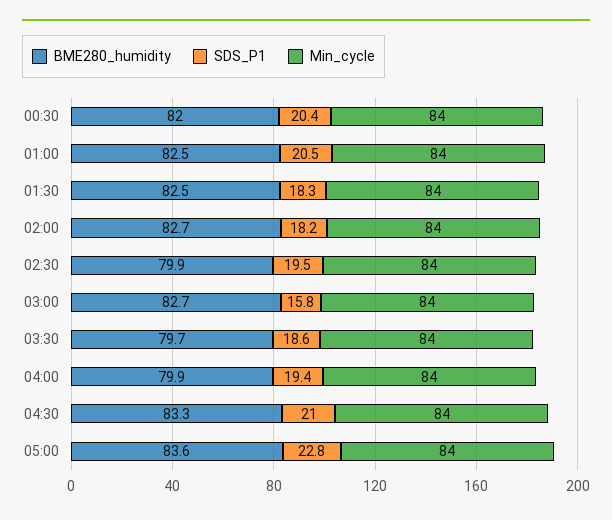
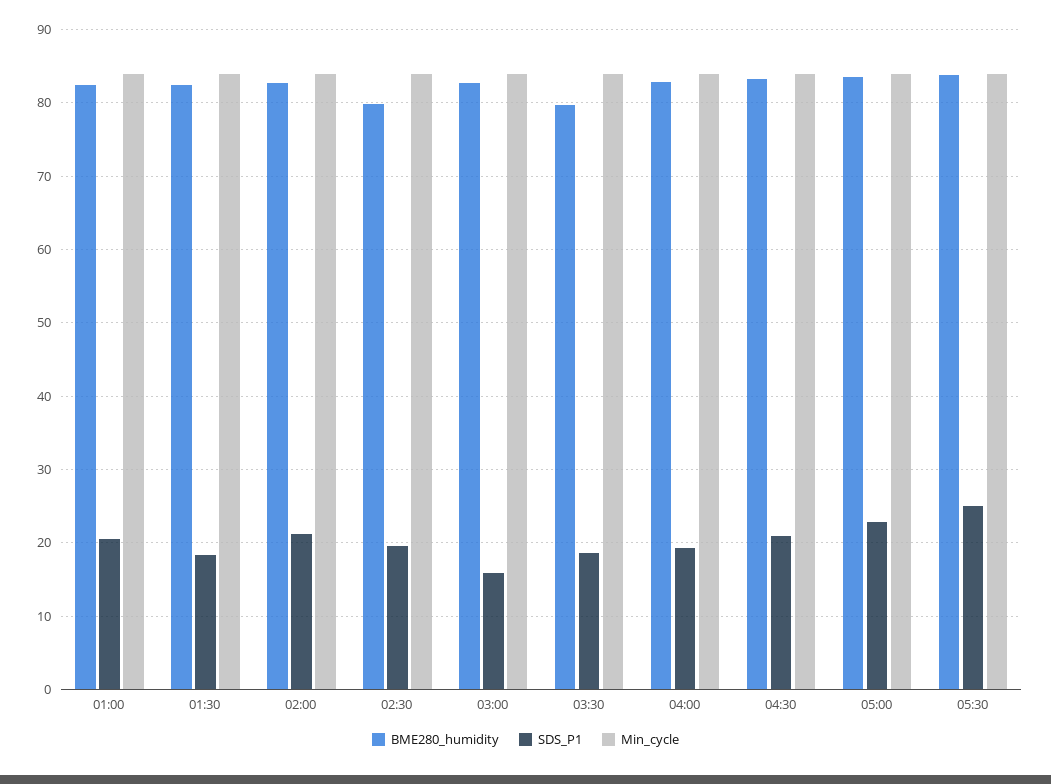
BME280_humidity, 00:30: 82 -> none
SDS_P1, 00:30: 20.4 -> none
Min_cycle, 00:30: 84 -> none
SDS_P1, 02:00: 18.2 -> 21
BME280_humidity, 04:00: 79.9 -> 83
BME280_humidity, 05:30: none -> 84
SDS_P1, 05:30: none -> 25
Min_cycle, 05:30: none -> 84

